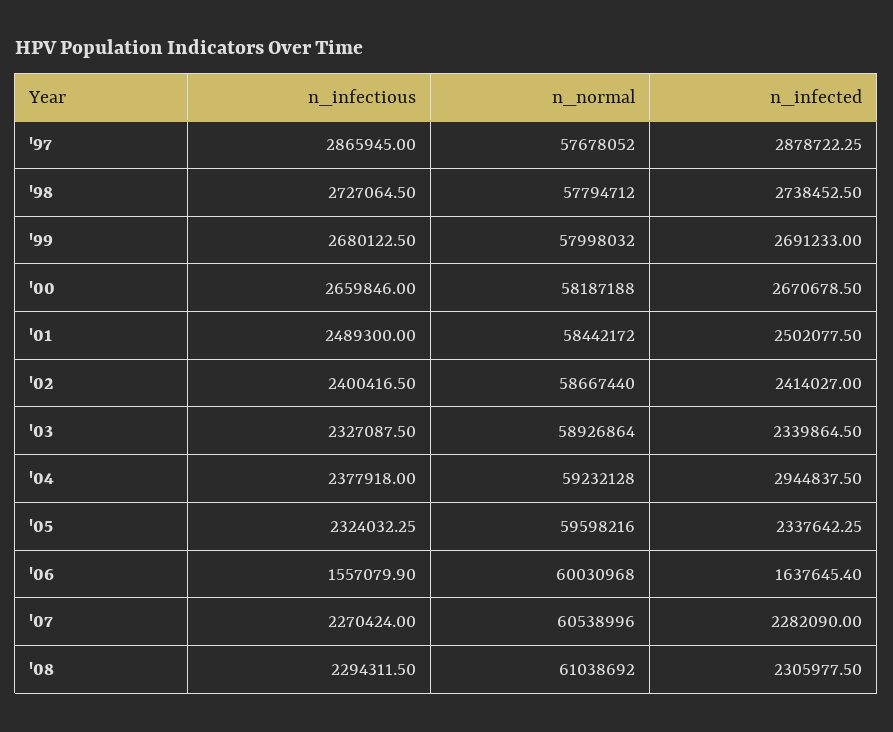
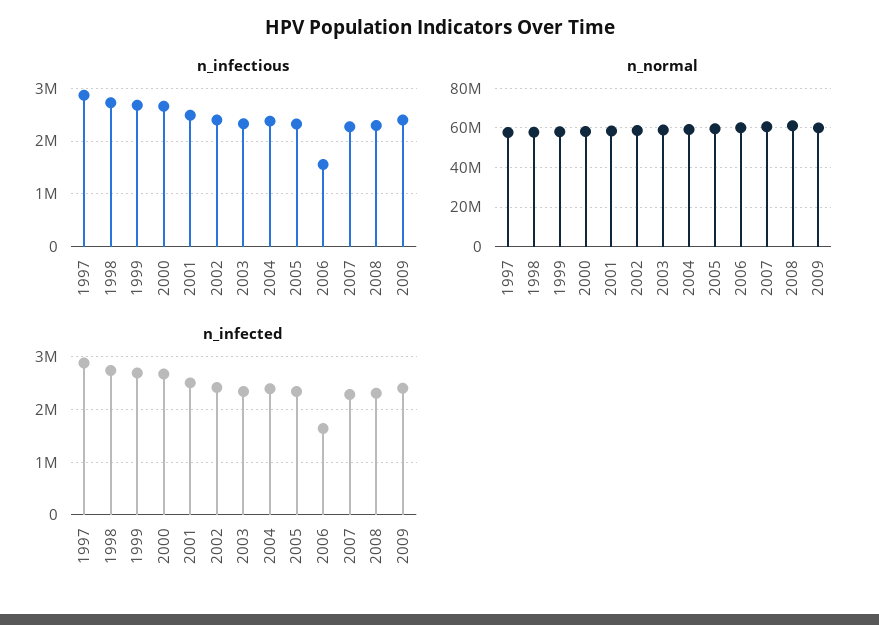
n_infected, '04: 2944837.5 -> 2400000
n_infectious, 2009: none -> 2400000
n_normal, 2009: none -> 60000000
n_infected, 2009: none -> 2400000

